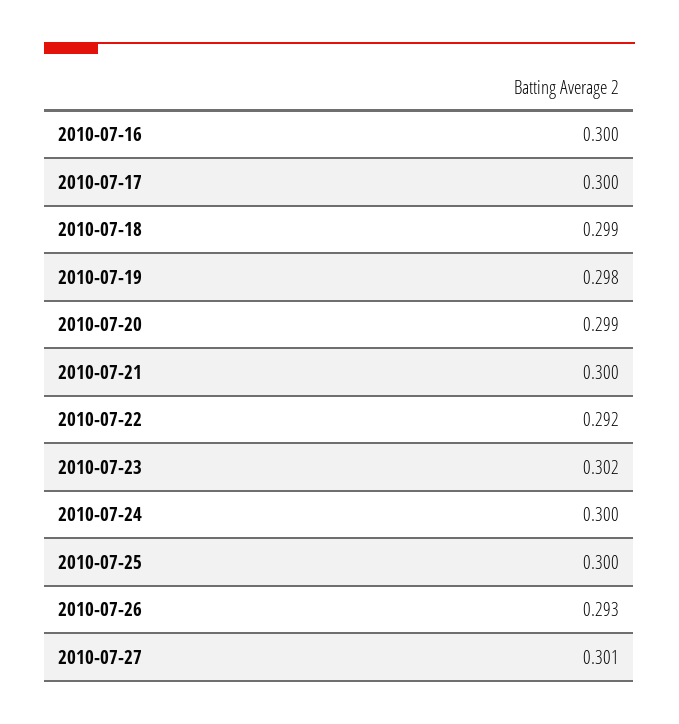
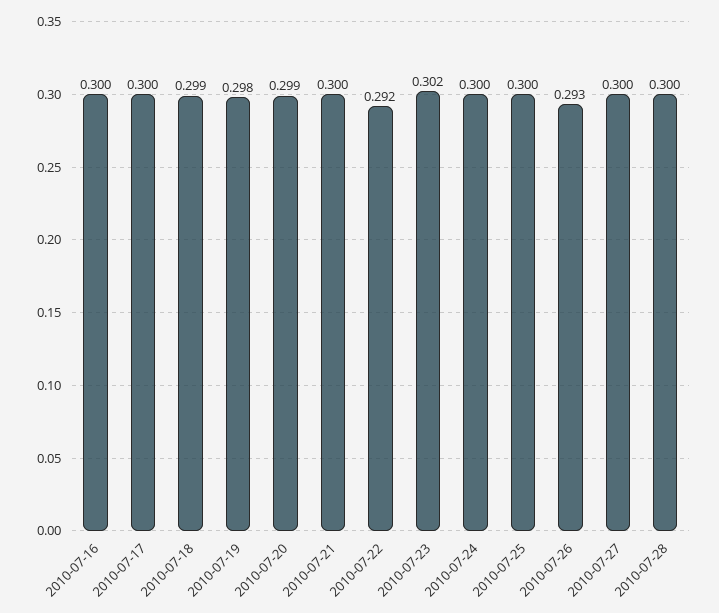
2010-07-27: 0.301 -> 0.3
2010-07-28: none -> 0.3

